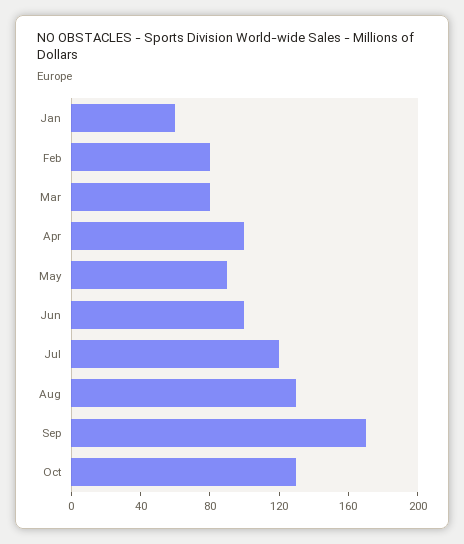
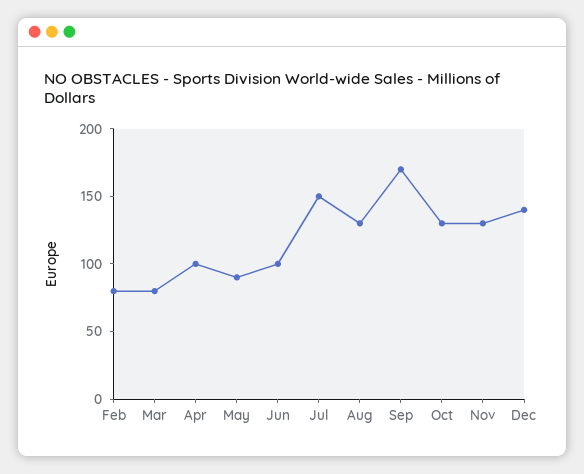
Jan: 60 -> none
Jul: 120 -> 150
Nov: none -> 130
Dec: none -> 140

